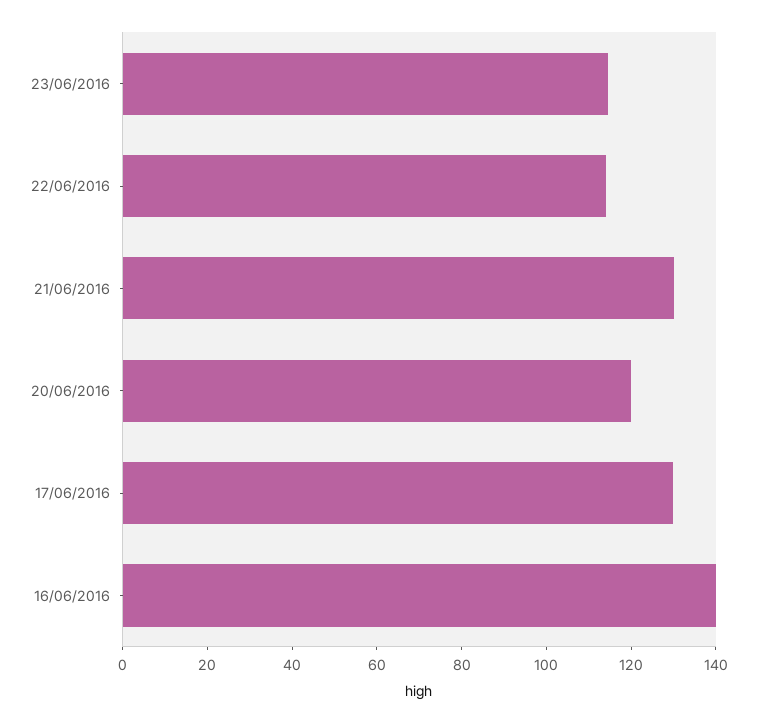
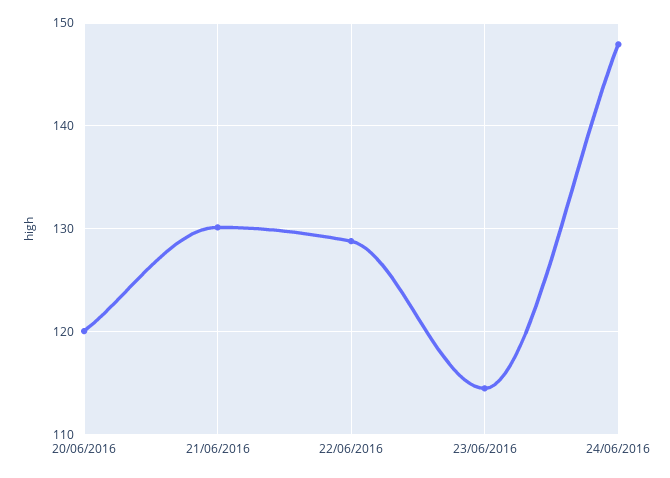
22/06/2016: 115 -> 129
17/06/2016: 130 -> none
16/06/2016: 140 -> none
24/06/2016: none -> 148

